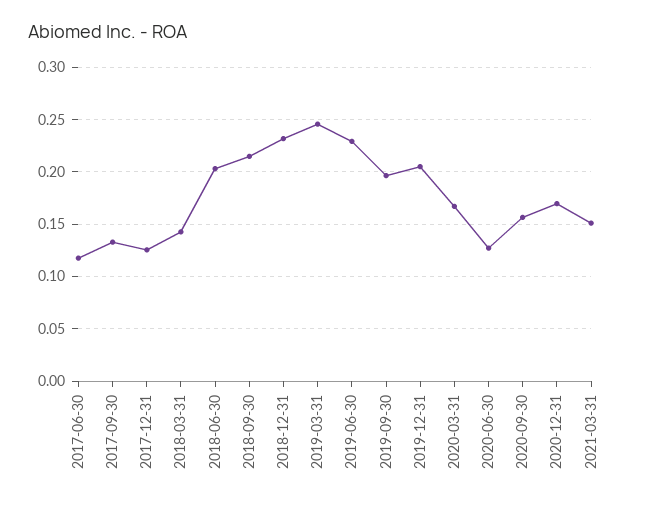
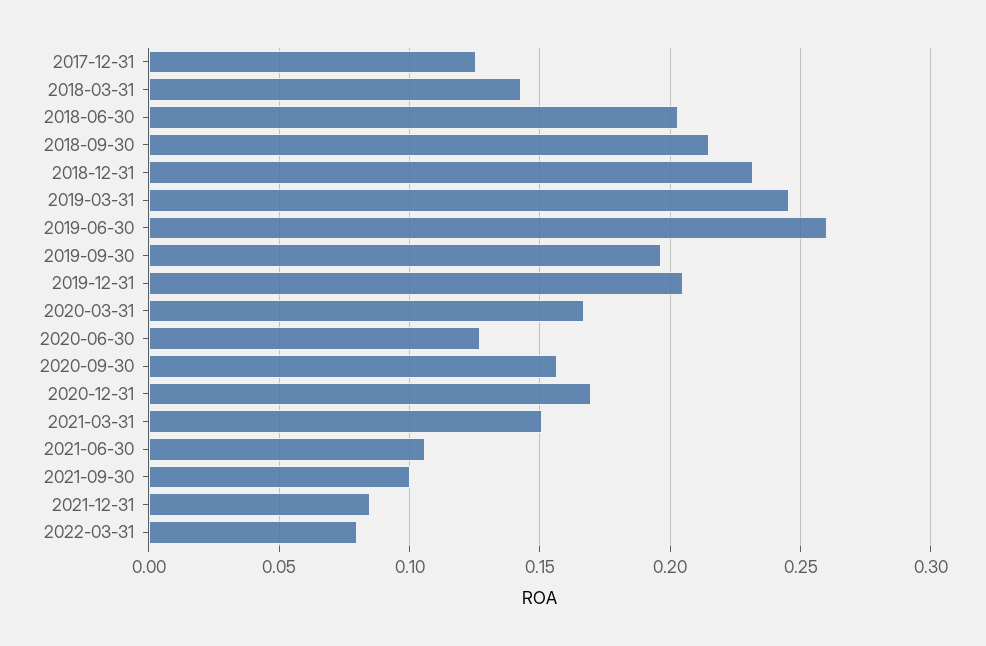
2017-06-30: 0.12 -> none
2017-09-30: 0.13 -> none
2019-06-30: 0.23 -> 0.26
2021-06-30: none -> 0.105
2021-09-30: none -> 0.1
2021-12-31: none -> 0.085
2022-03-31: none -> 0.08

